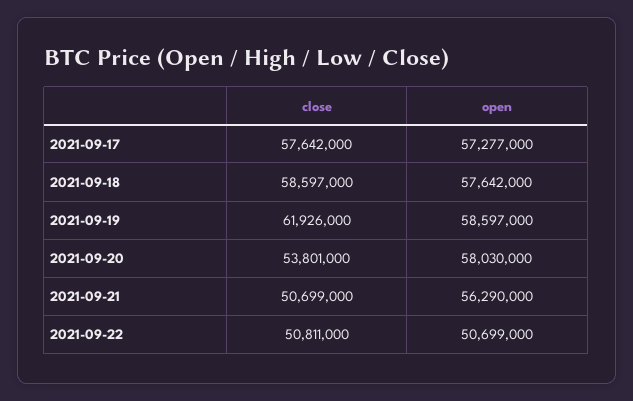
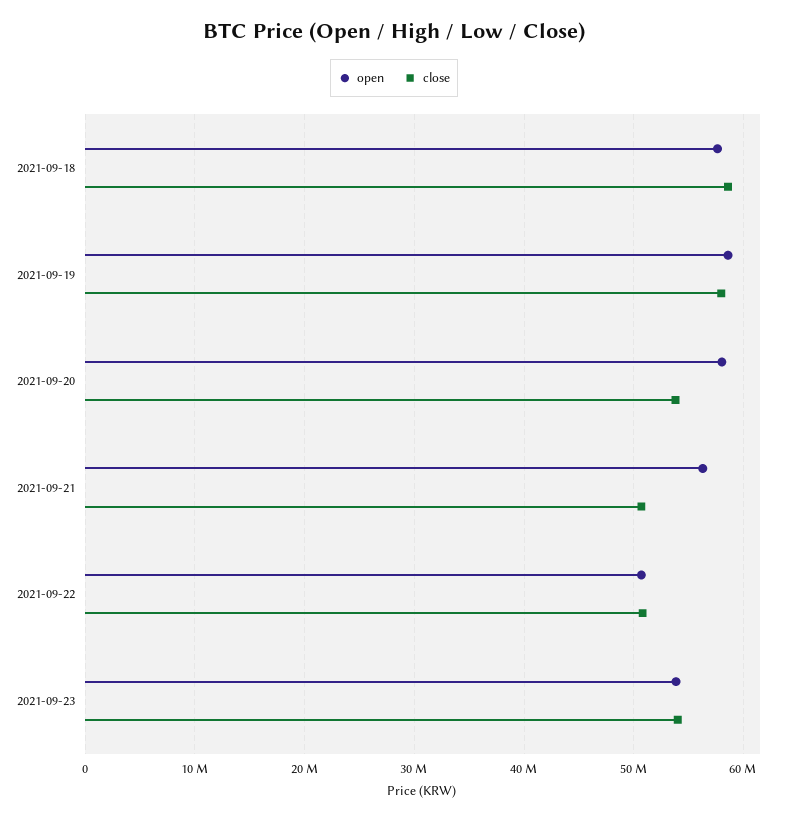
close, 2021-09-17: 57642000 -> none
open, 2021-09-17: 57277000 -> none
close, 2021-09-19: 61926000 -> 58000000
open, 2021-09-23: none -> 54000000
close, 2021-09-23: none -> 54000000

